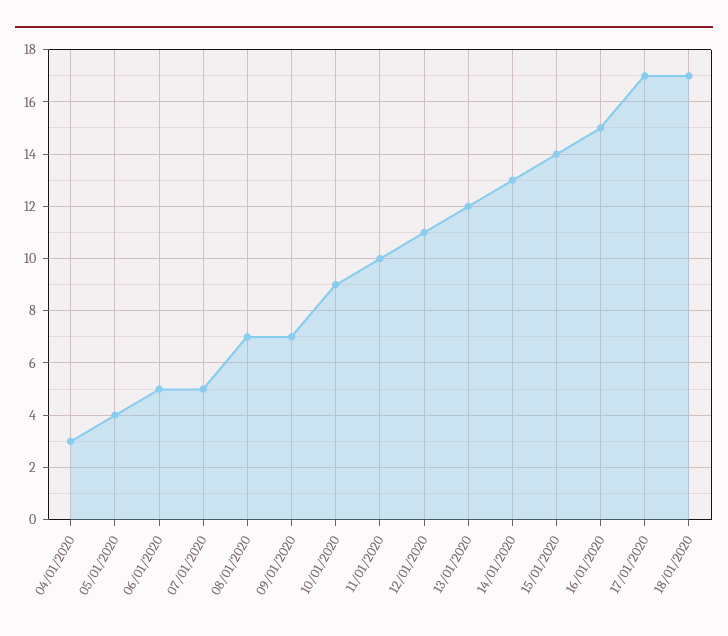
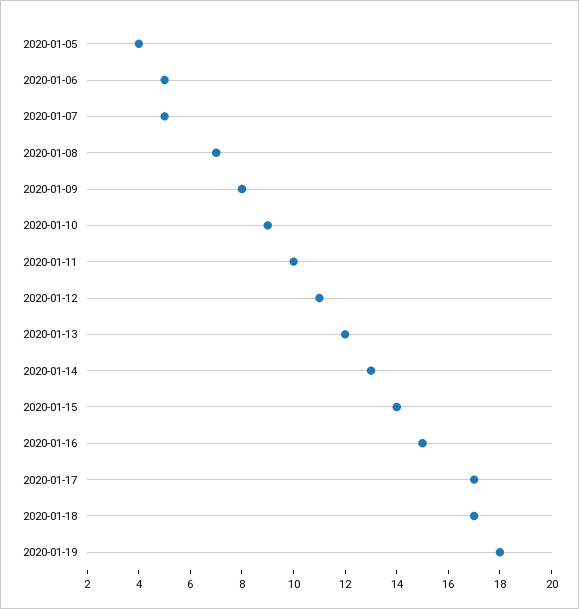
04/01/2020: 3 -> none
09/01/2020: 7 -> 8
2020-01-19: none -> 18

